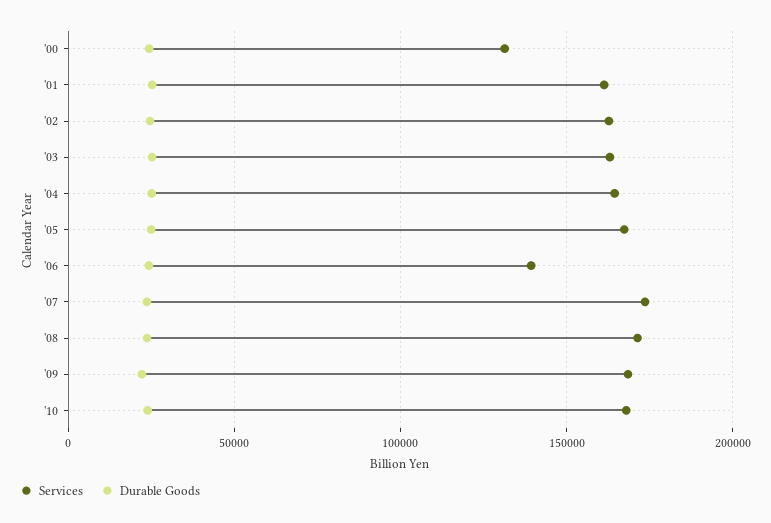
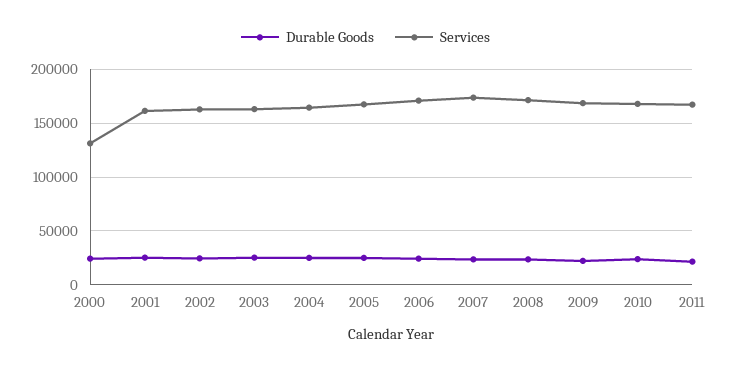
Services, '06: 140000 -> 170000
Durable Goods, 2011: none -> 20000
Services, 2011: none -> 170000

